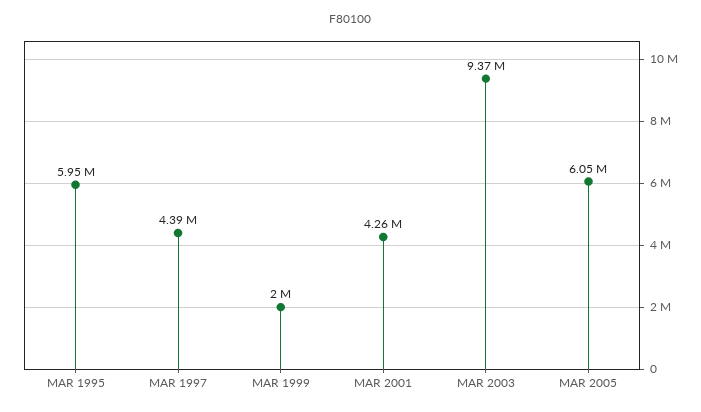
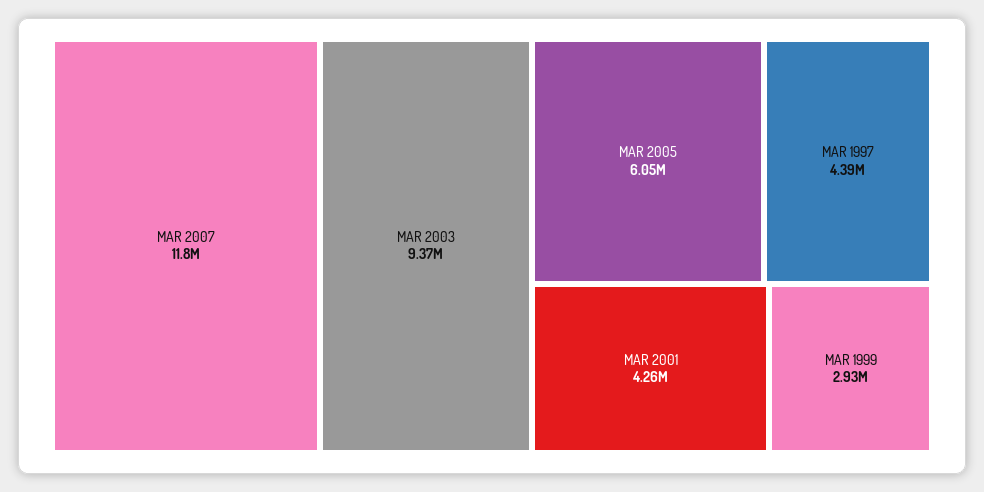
MAR 1995: 5950000 -> none
MAR 1999: 2000000 -> 2930000
MAR 2007: none -> 11800000

